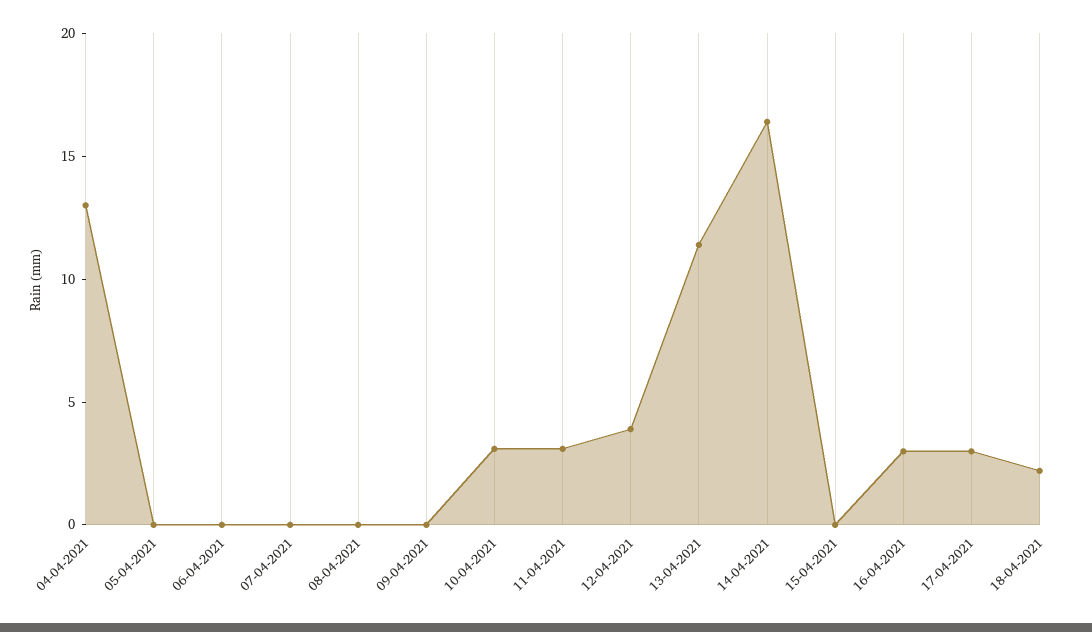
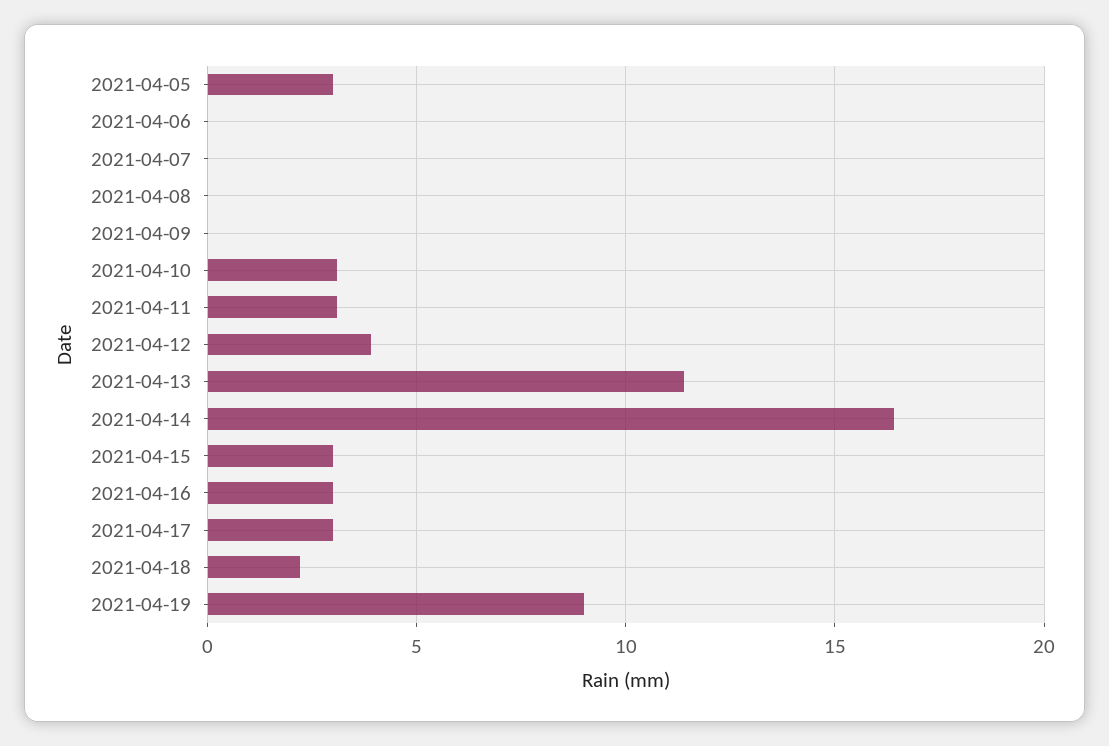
04-04-2021: 13 -> none
05-04-2021: 0 -> 3
15-04-2021: 0 -> 3
2021-04-19: none -> 9

